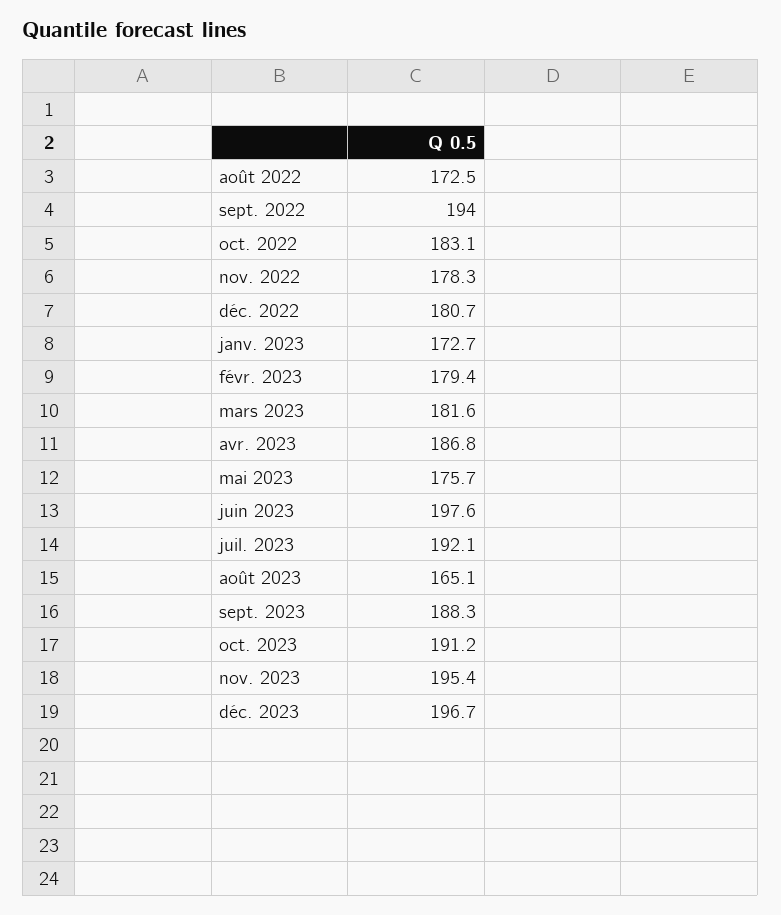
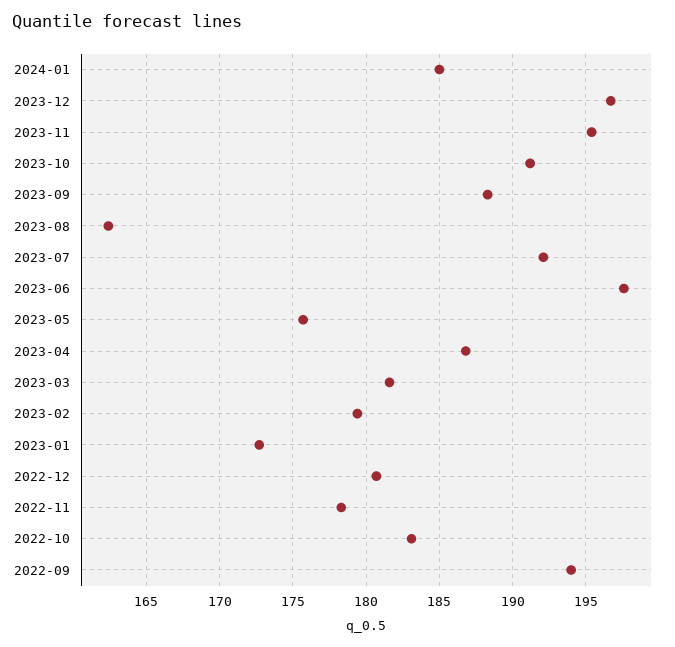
août 2022: 172.5 -> none
août 2023: 165.1 -> 162.5
2024-01: none -> 185

